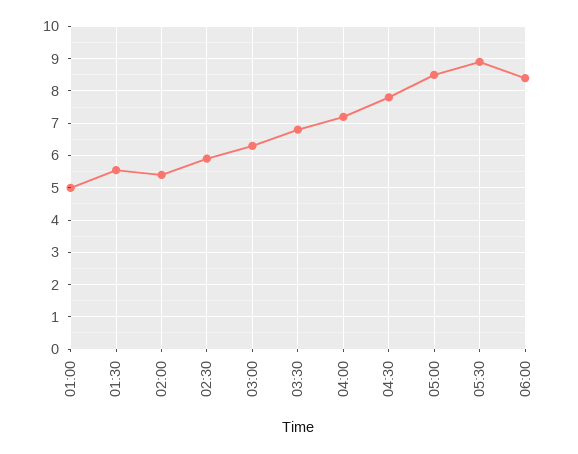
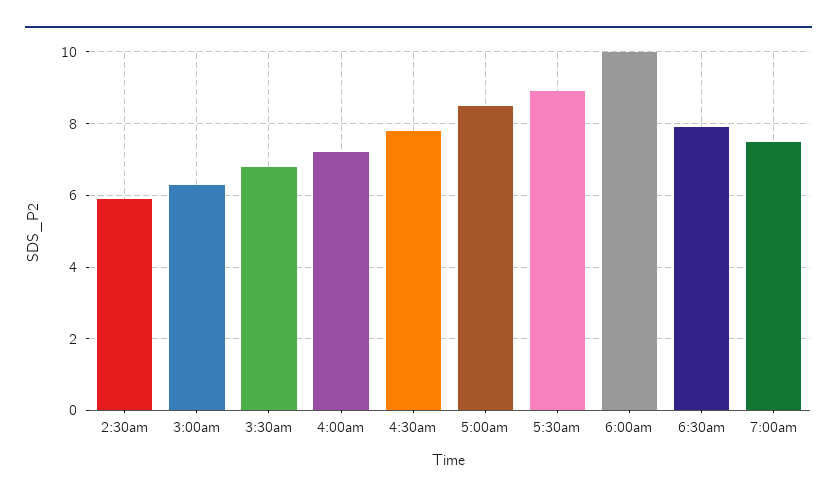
01:00: 5 -> none
01:30: 5.6 -> none
02:00: 5.4 -> none
06:00: 8.4 -> 10
6:30am: none -> 8
7:00am: none -> 7.5

